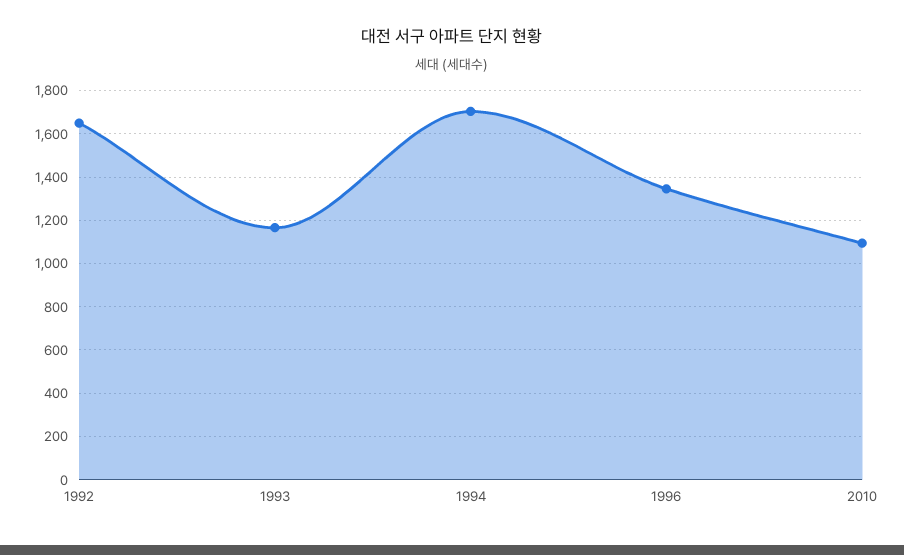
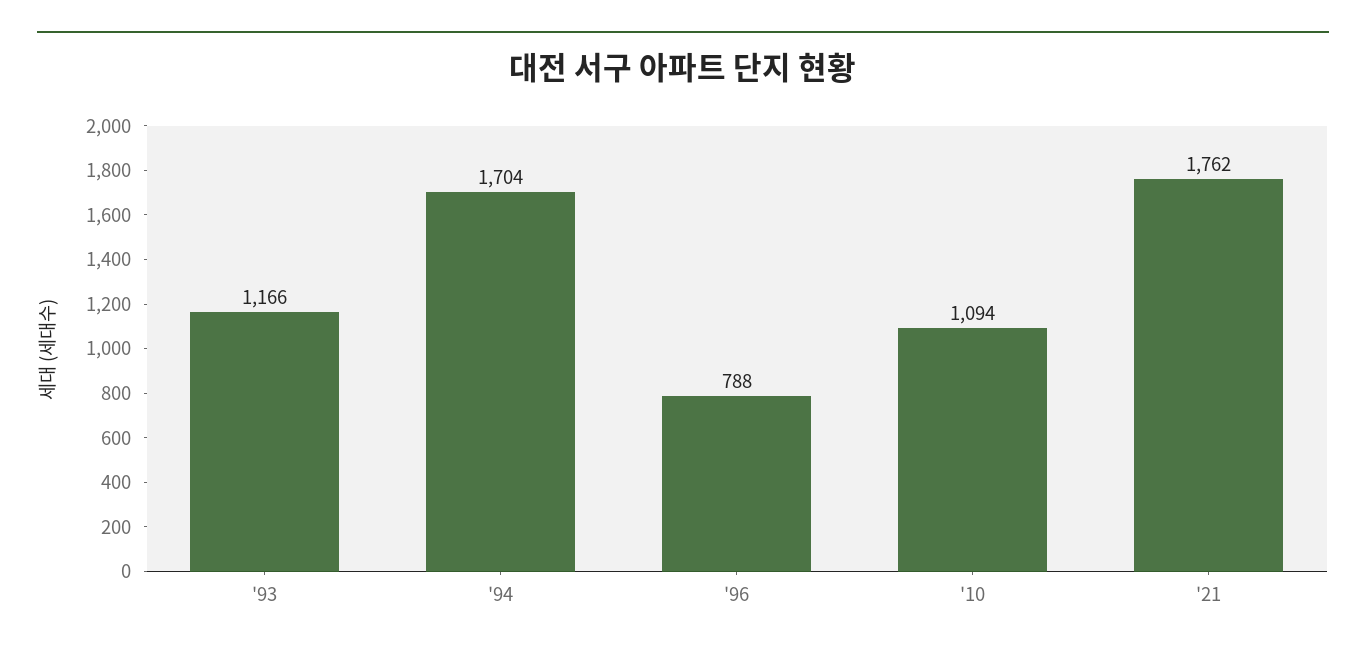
1992: 1650 -> none
1996: 1350 -> 788
'21: none -> 1762

